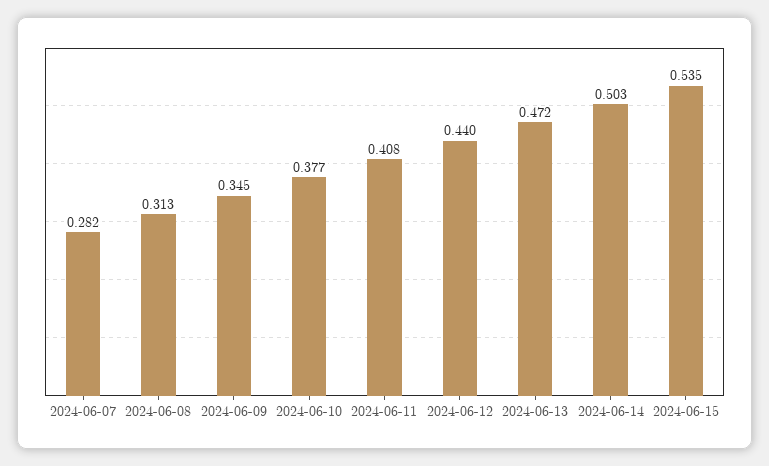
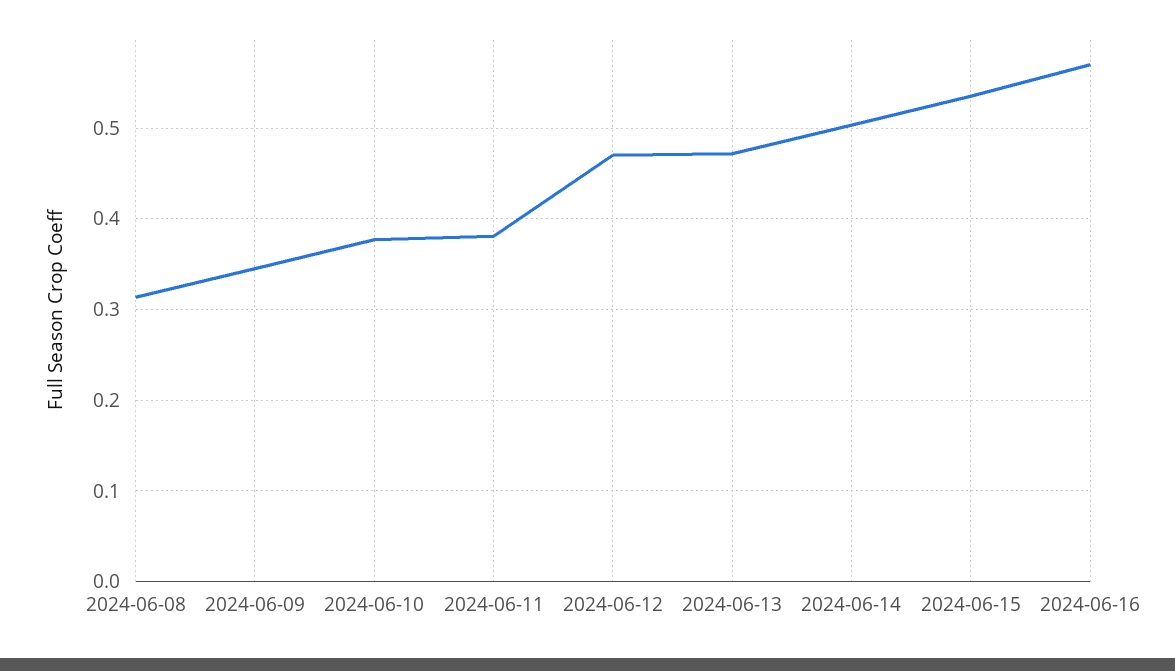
2024-06-07: 0.282 -> none
2024-06-11: 0.408 -> 0.38
2024-06-12: 0.44 -> 0.47
2024-06-16: none -> 0.57

